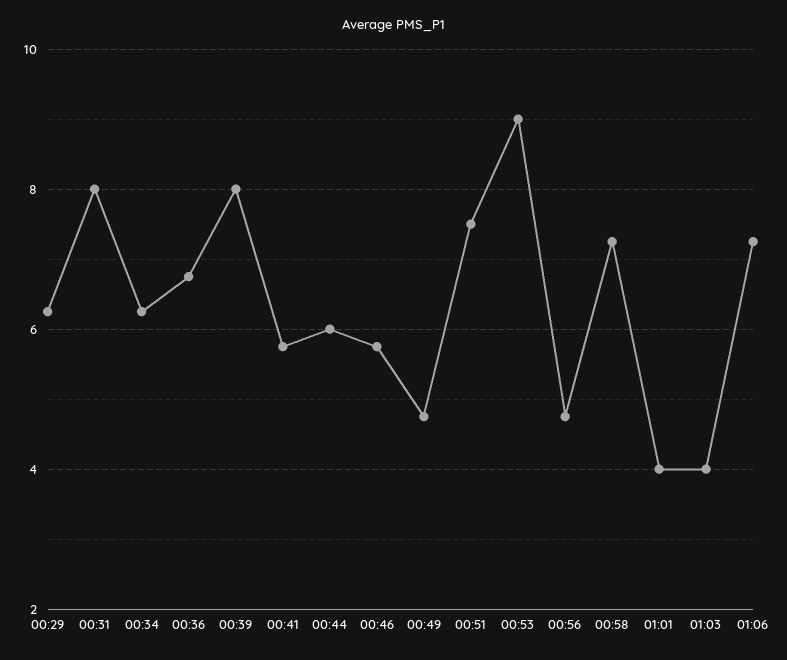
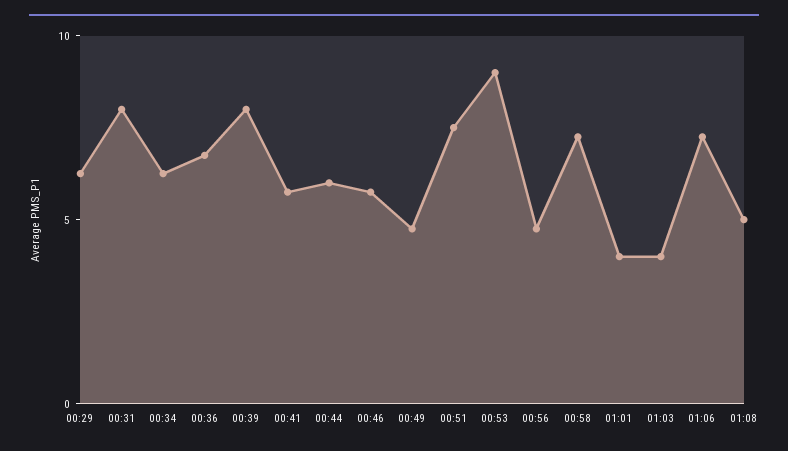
01:08: none -> 5

